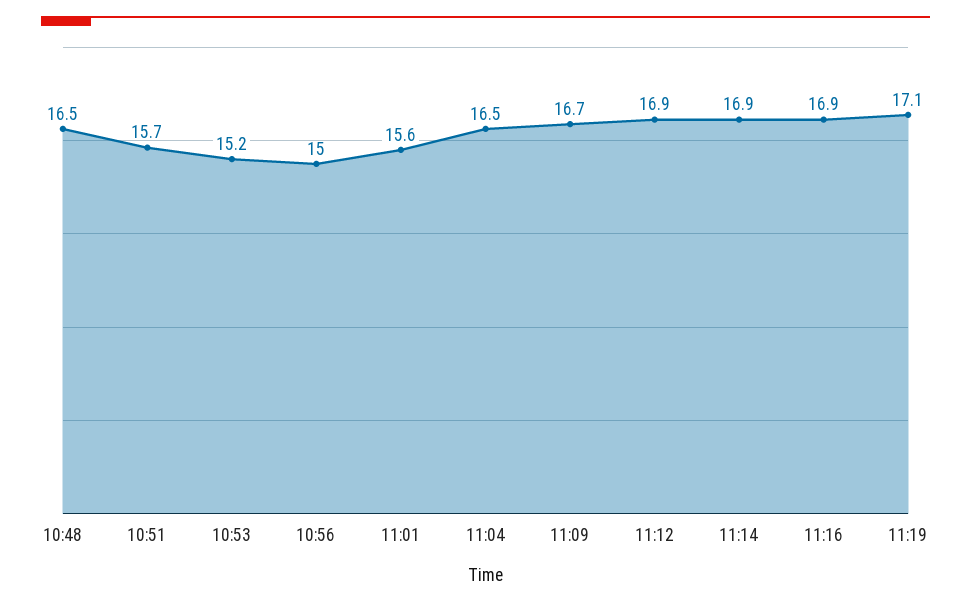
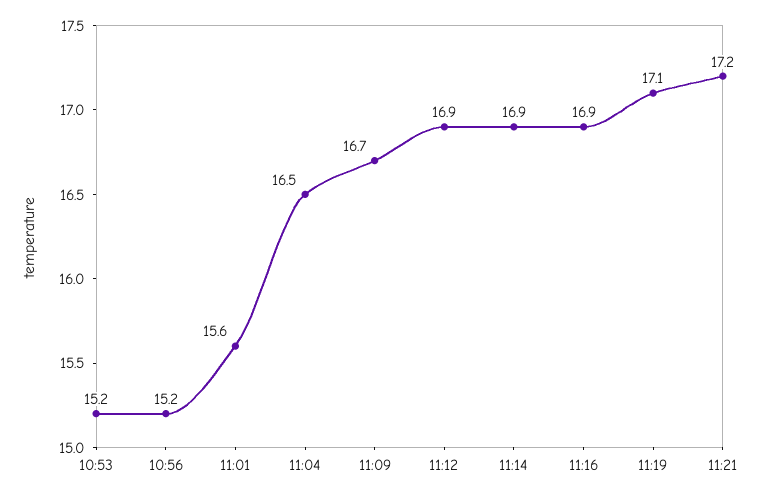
10:48: 16.5 -> none
10:51: 15.7 -> none
10:56: 15 -> 15.2
11:21: none -> 17.2

